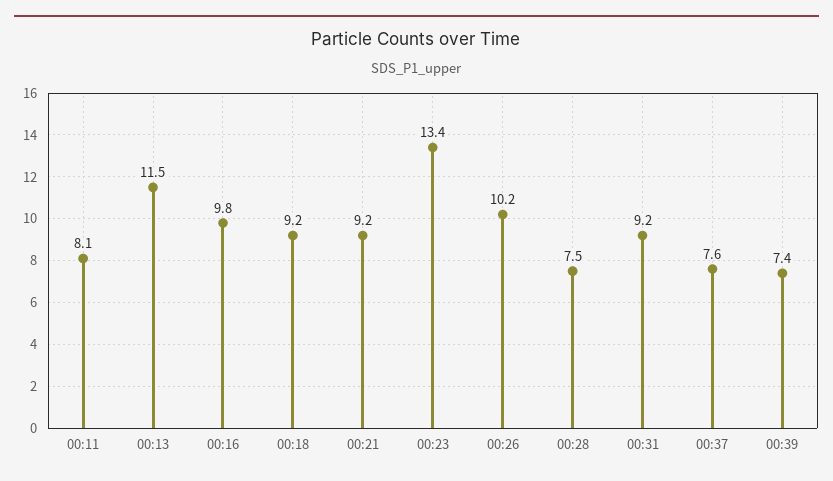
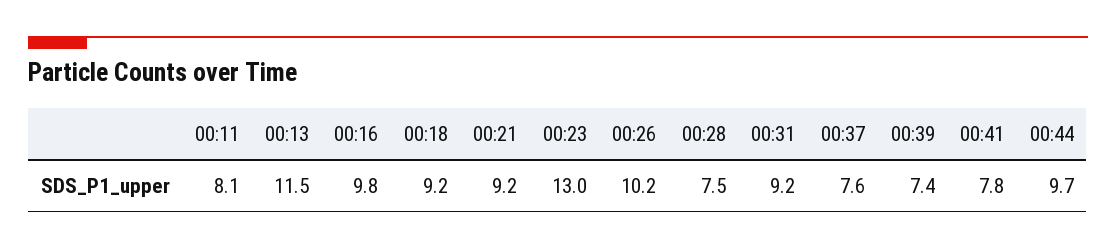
00:23: 13.4 -> 13
00:41: none -> 7.8
00:44: none -> 9.7

